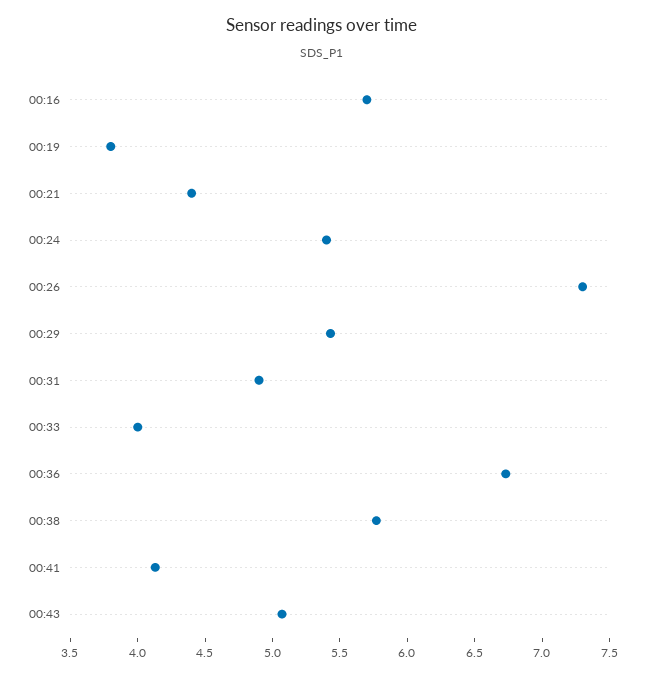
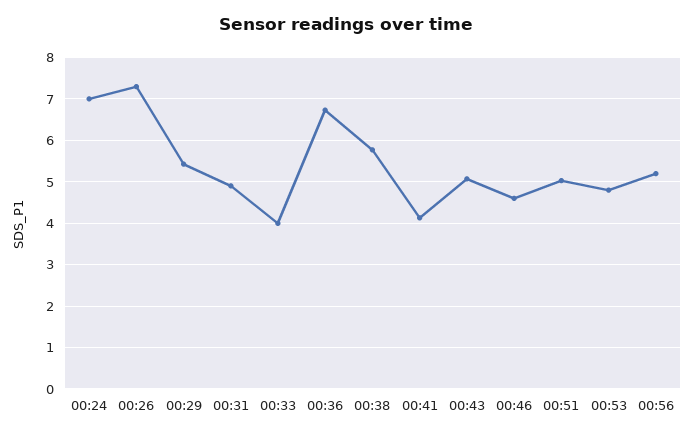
00:16: 5.7 -> none
00:19: 3.8 -> none
00:21: 4.4 -> none
00:24: 5.4 -> 7
00:46: none -> 4.6
00:51: none -> 5
00:53: none -> 4.8
00:56: none -> 5.2

